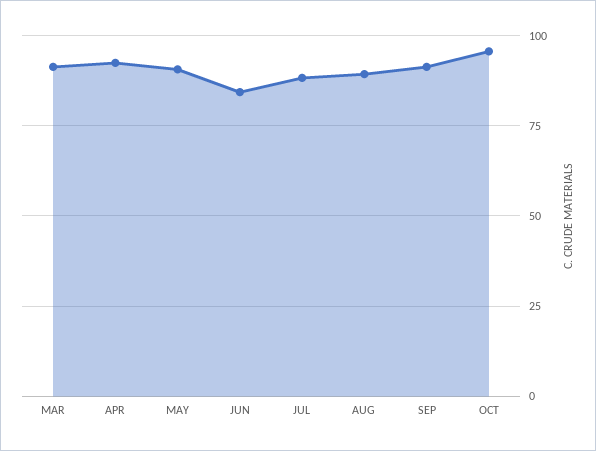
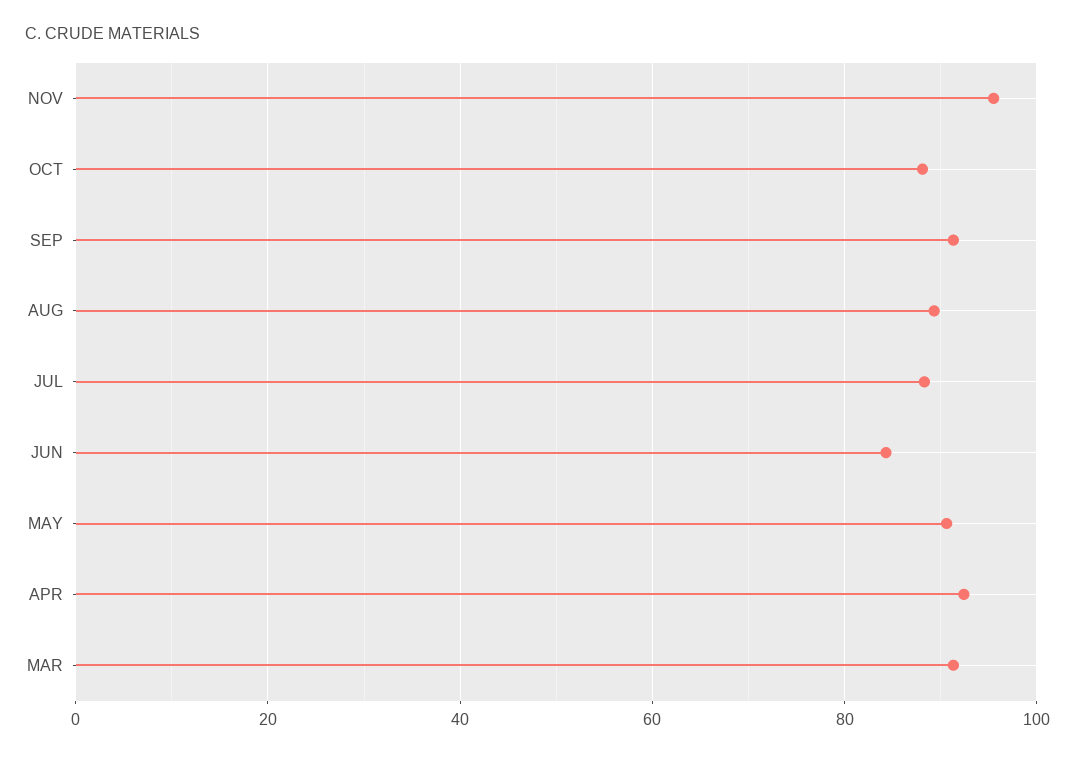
OCT: 95 -> 88
NOV: none -> 96

